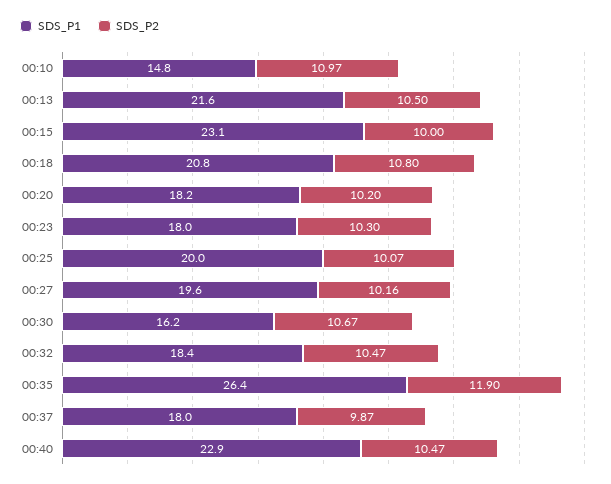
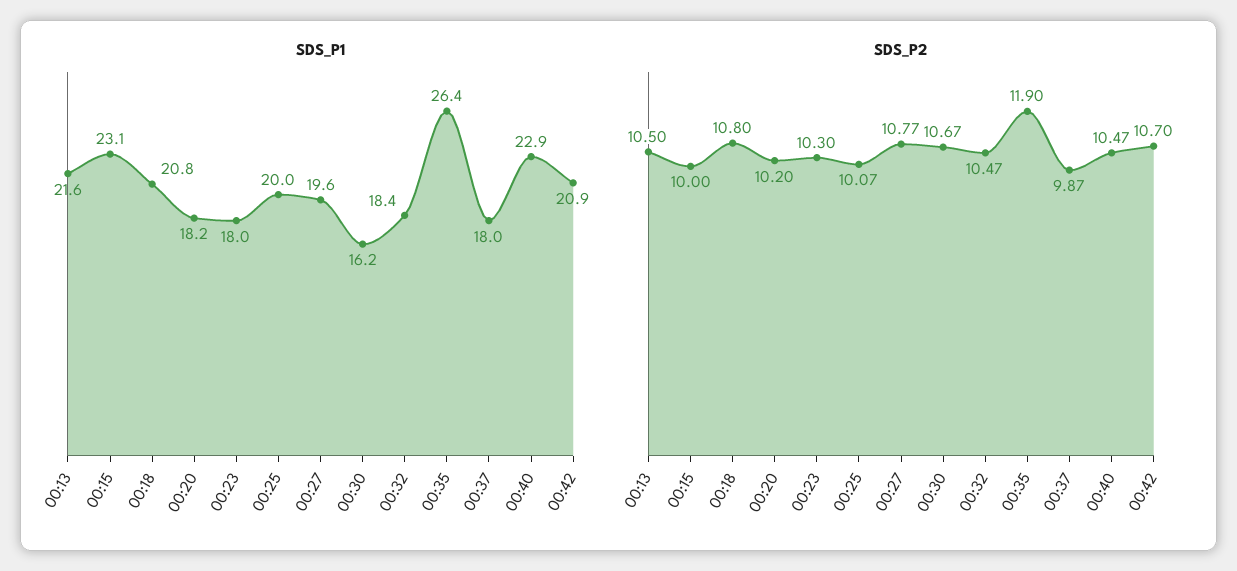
SDS_P1, 00:10: 14.8 -> none
SDS_P2, 00:10: 10.97 -> none
SDS_P2, 00:27: 10.16 -> 10.77
SDS_P1, 00:42: none -> 20.9
SDS_P2, 00:42: none -> 10.7

